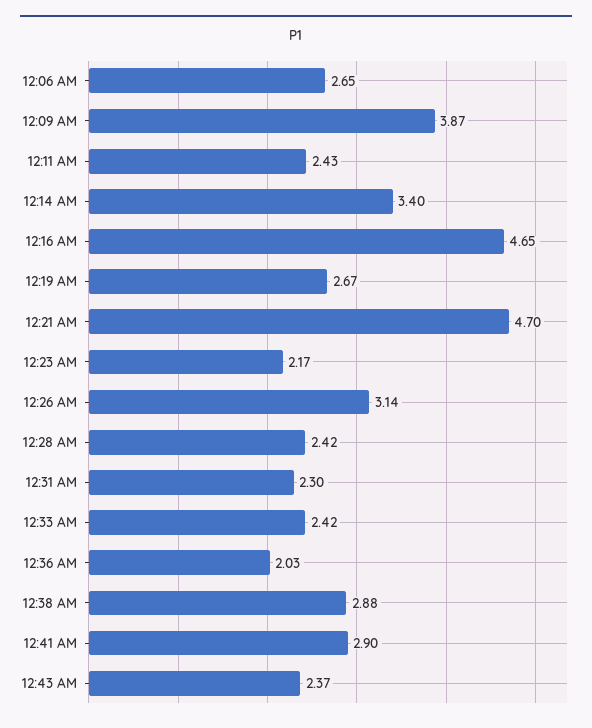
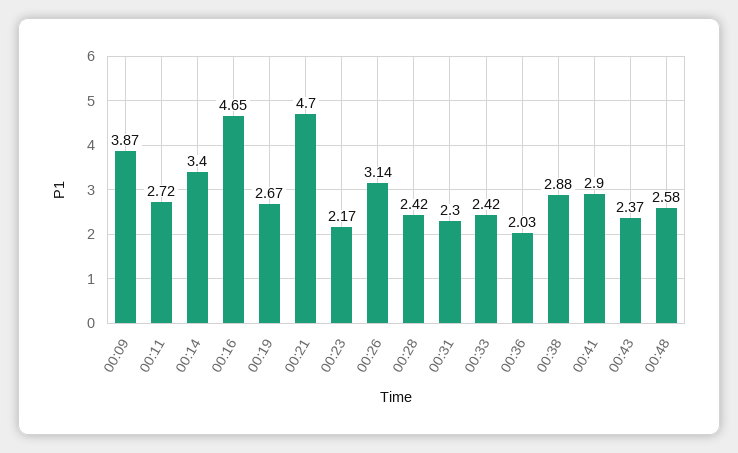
12:06 AM: 2.65 -> none
12:11 AM: 2.43 -> 2.72
00:48: none -> 2.58

